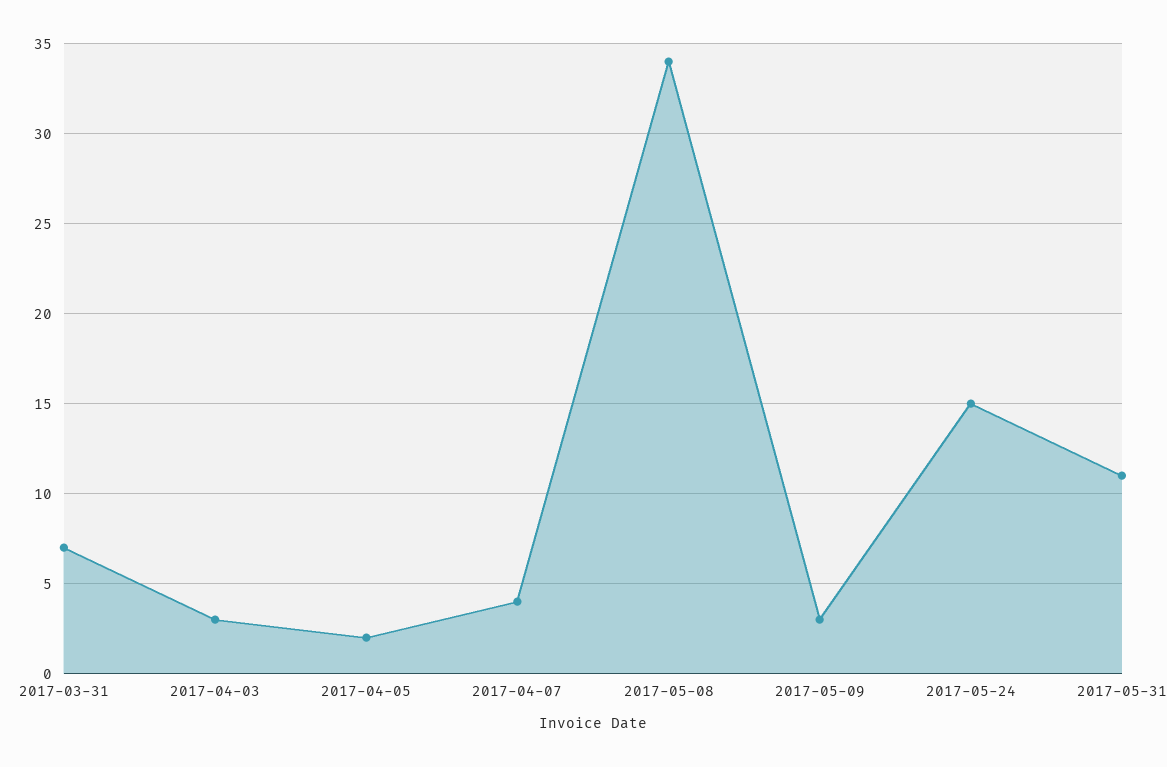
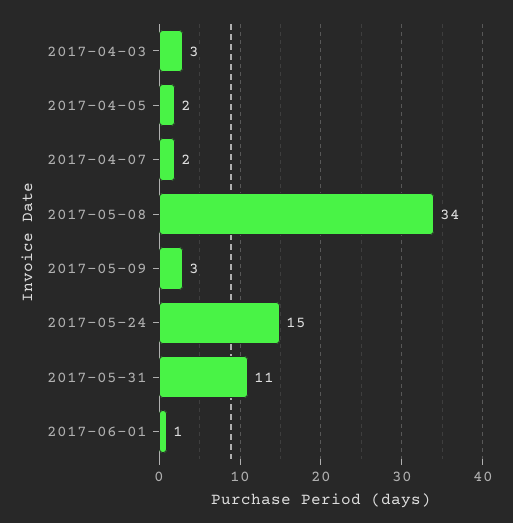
2017-03-31: 7 -> none
2017-04-07: 4 -> 2
2017-06-01: none -> 1

